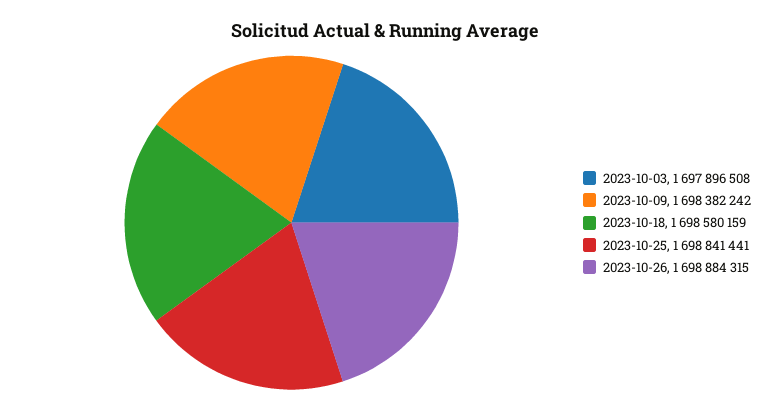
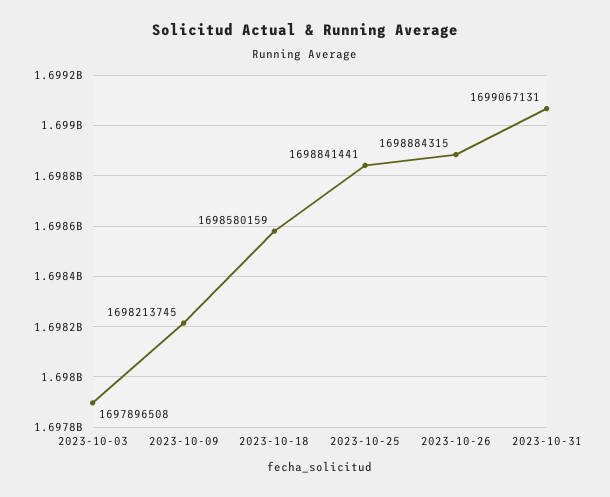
2023-10-09: 1698382242 -> 1698213745
2023-10-31: none -> 1699067131

